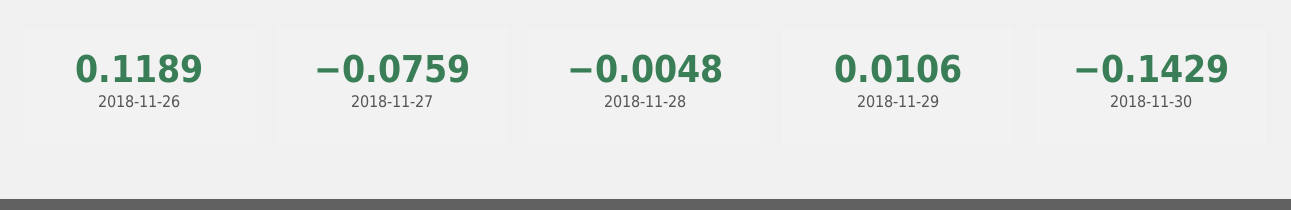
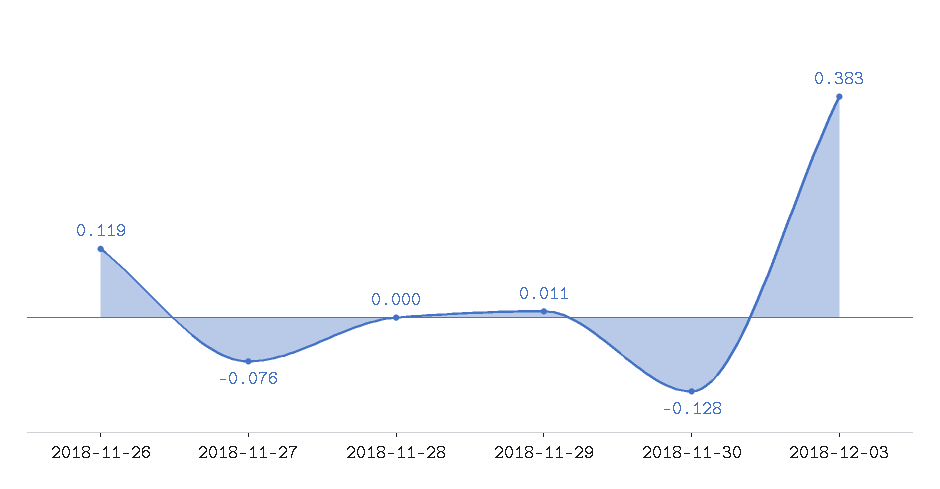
2018-11-28: -0.0048 -> 0
2018-11-30: -0.1429 -> -0.128
2018-12-03: none -> 0.383

